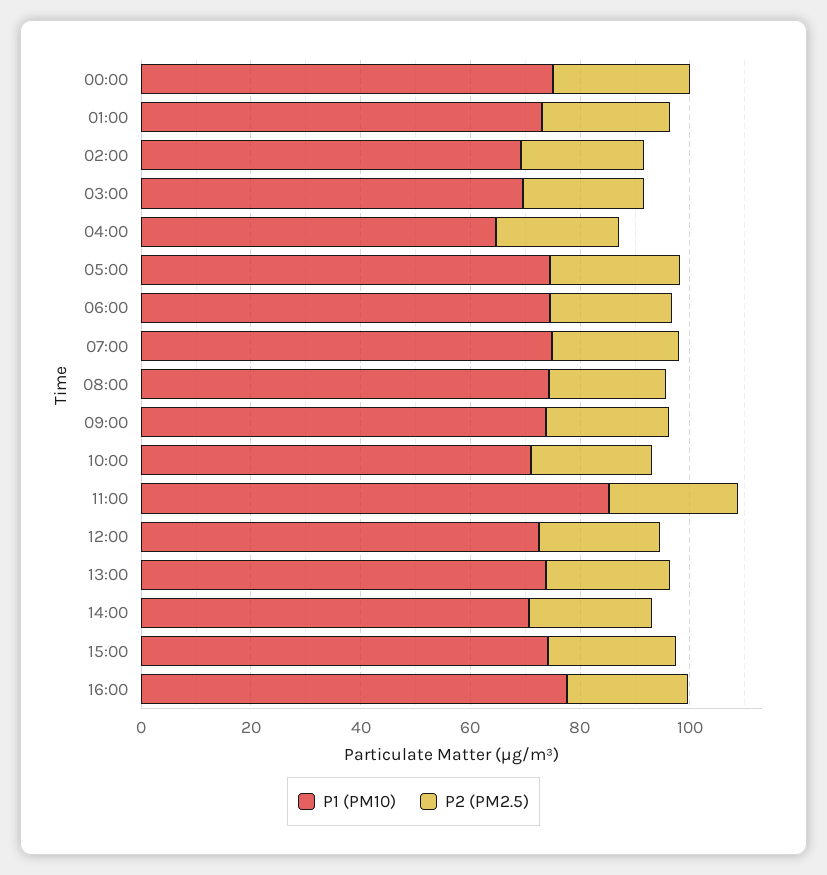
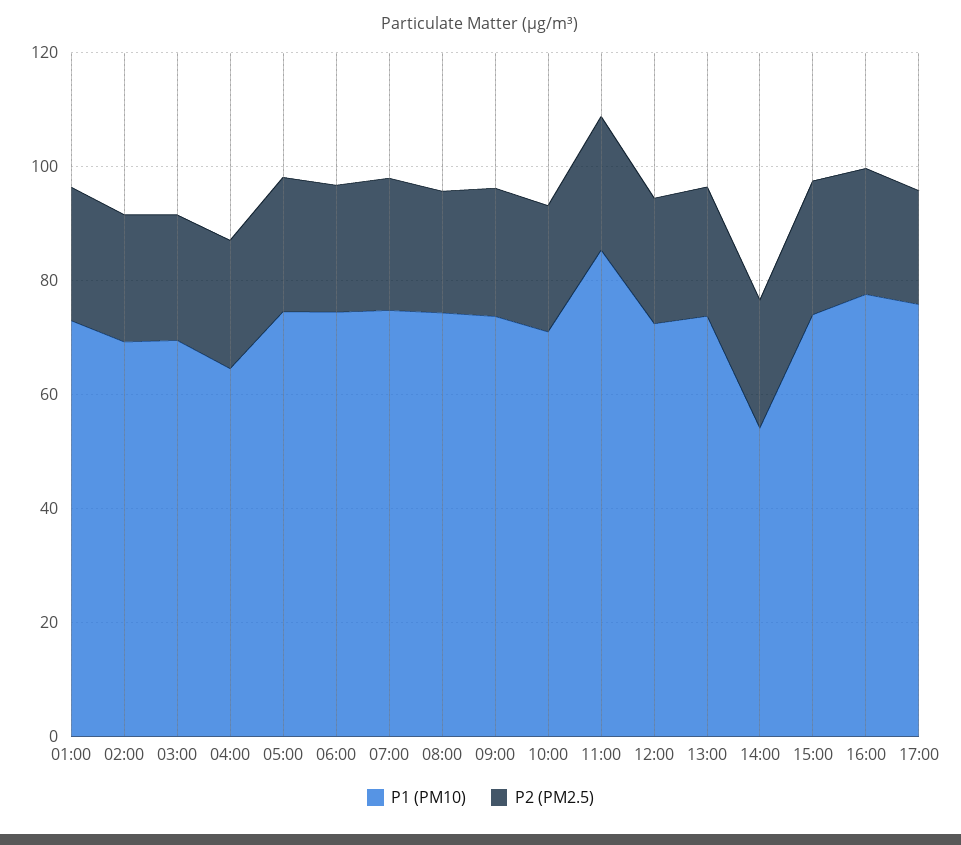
P1 (PM10), 00:00: 75 -> none
P2 (PM2.5), 00:00: 25 -> none
P1 (PM10), 14:00: 70 -> 55
P1 (PM10), 17:00: none -> 75
P2 (PM2.5), 17:00: none -> 20

